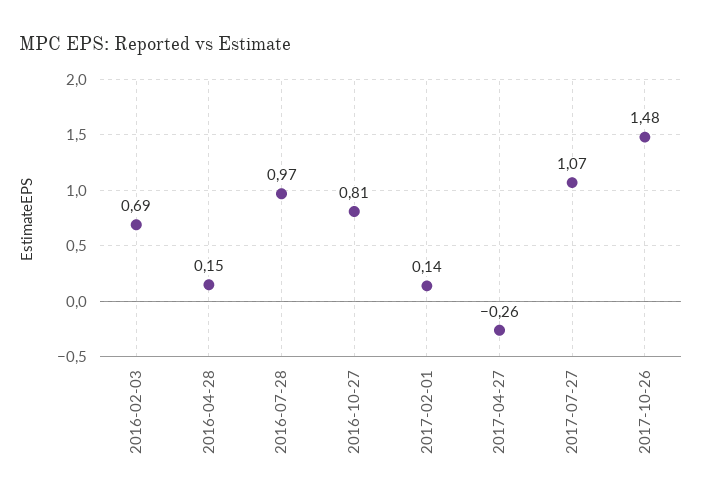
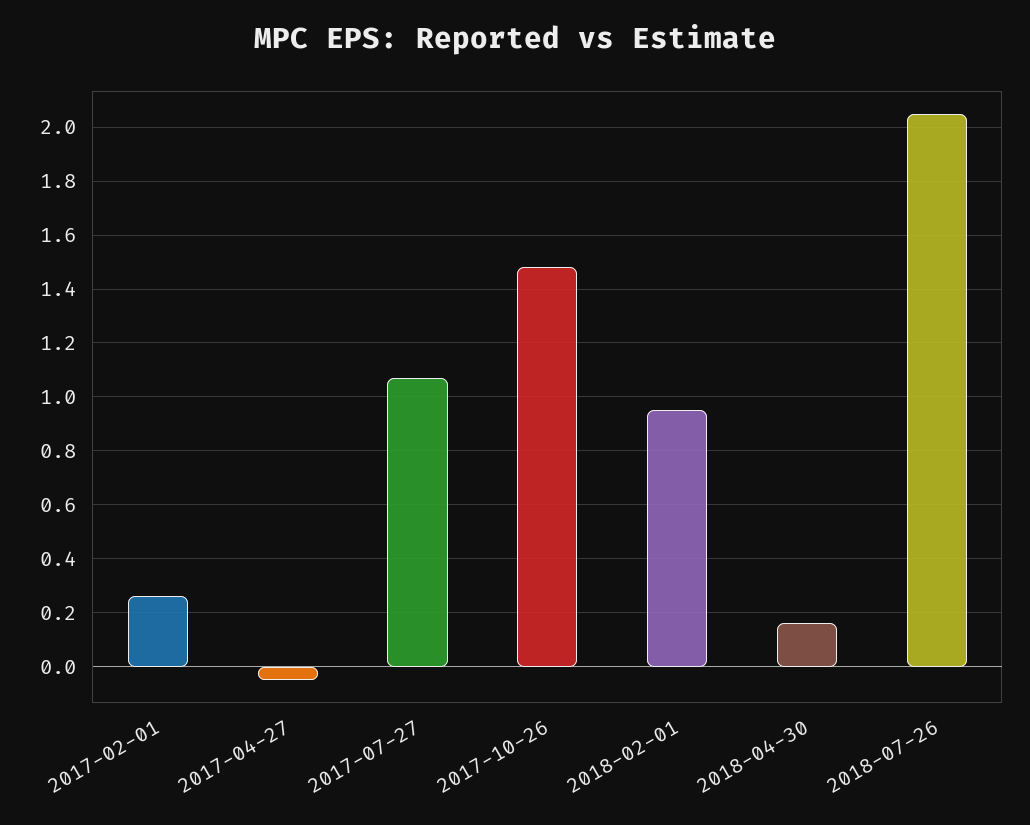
2016-02-03: 0.69 -> none
2016-04-28: 0.15 -> none
2016-07-28: 0.97 -> none
2016-10-27: 0.81 -> none
2017-02-01: 0.14 -> 0.25
2017-04-27: -0.26 -> -0.05
2018-02-01: none -> 0.95
2018-04-30: none -> 0.15
2018-07-26: none -> 2.05

